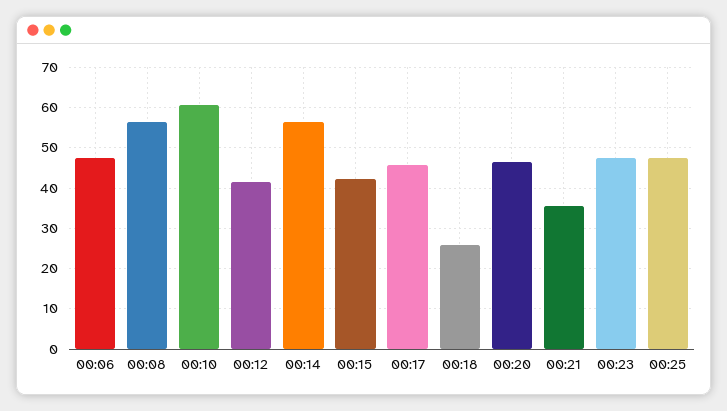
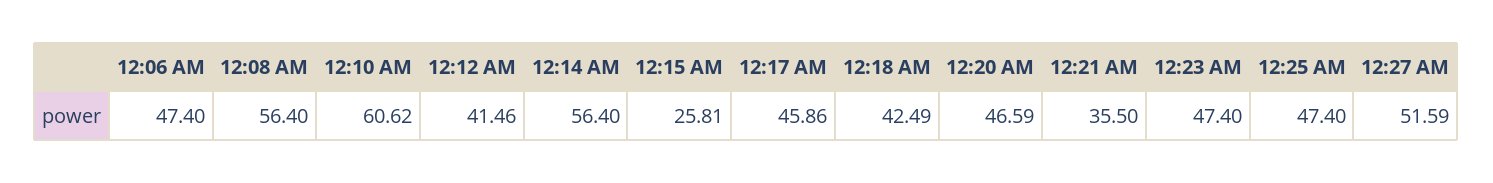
00:15: 42 -> 25.81
00:18: 26 -> 42.49
12:27 AM: none -> 51.59

